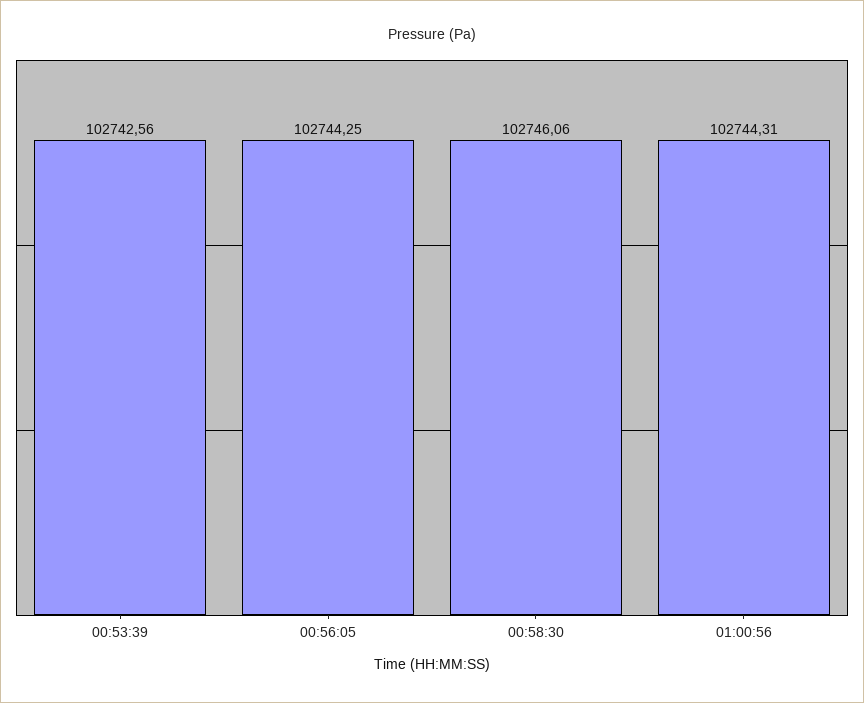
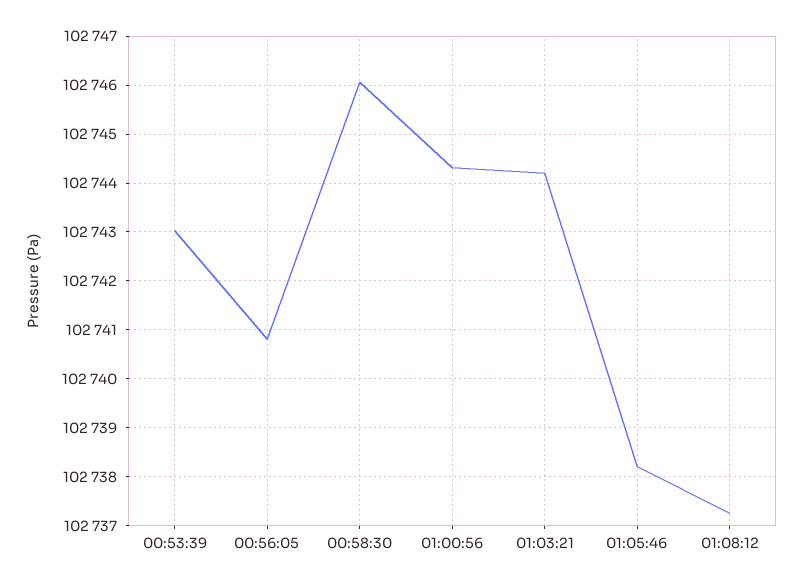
00:53:39: 102742.56 -> 102743
00:56:05: 102744.25 -> 102740.8
01:03:21: none -> 102744.2
01:05:46: none -> 102738.2
01:08:12: none -> 102737.2

